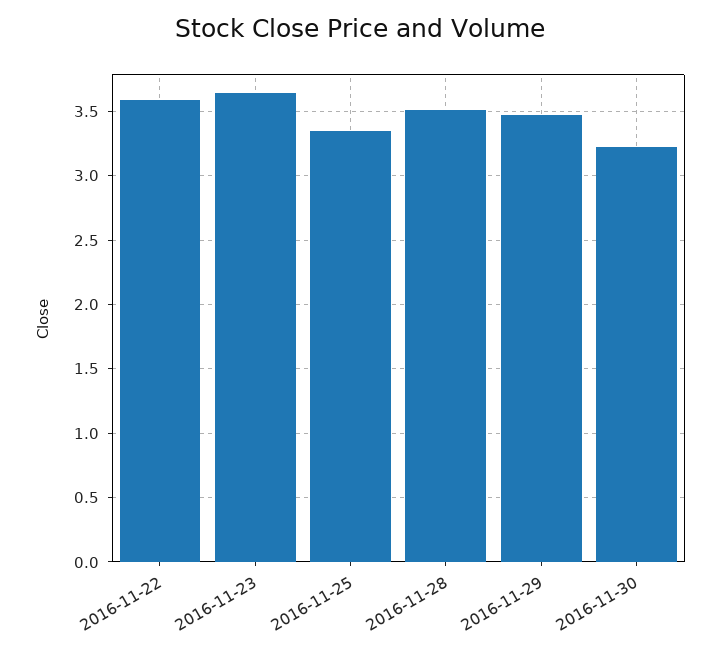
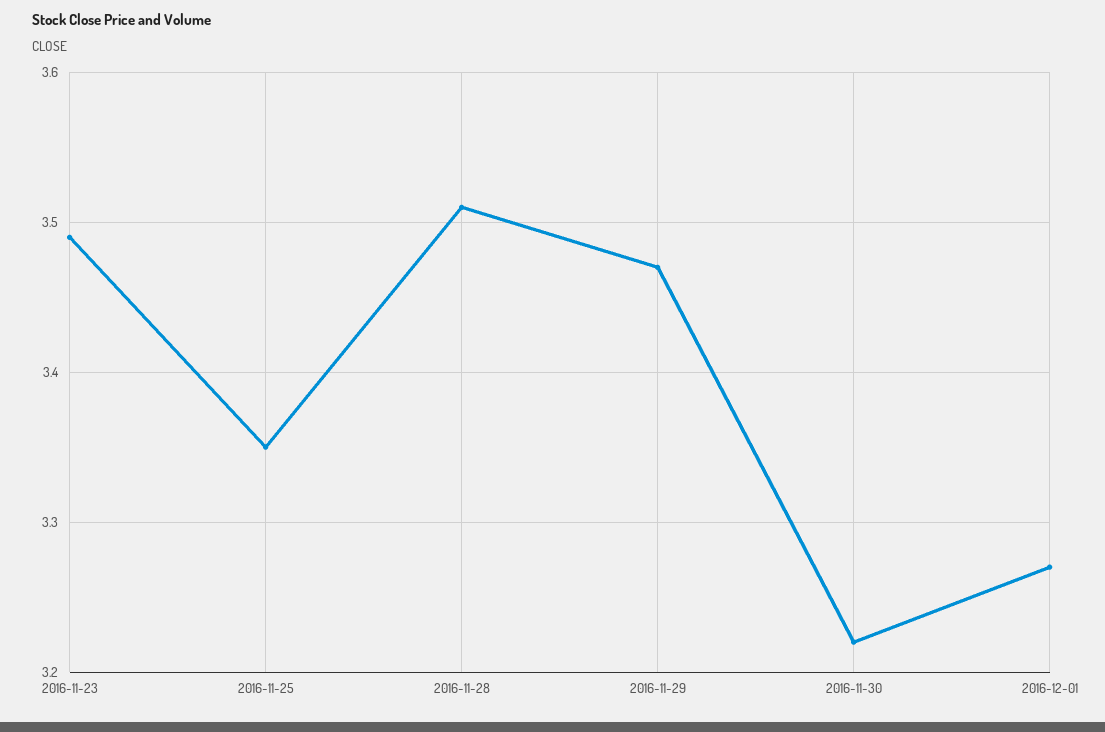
2016-11-22: 3.6 -> none
2016-11-23: 3.65 -> 3.49
2016-12-01: none -> 3.27

